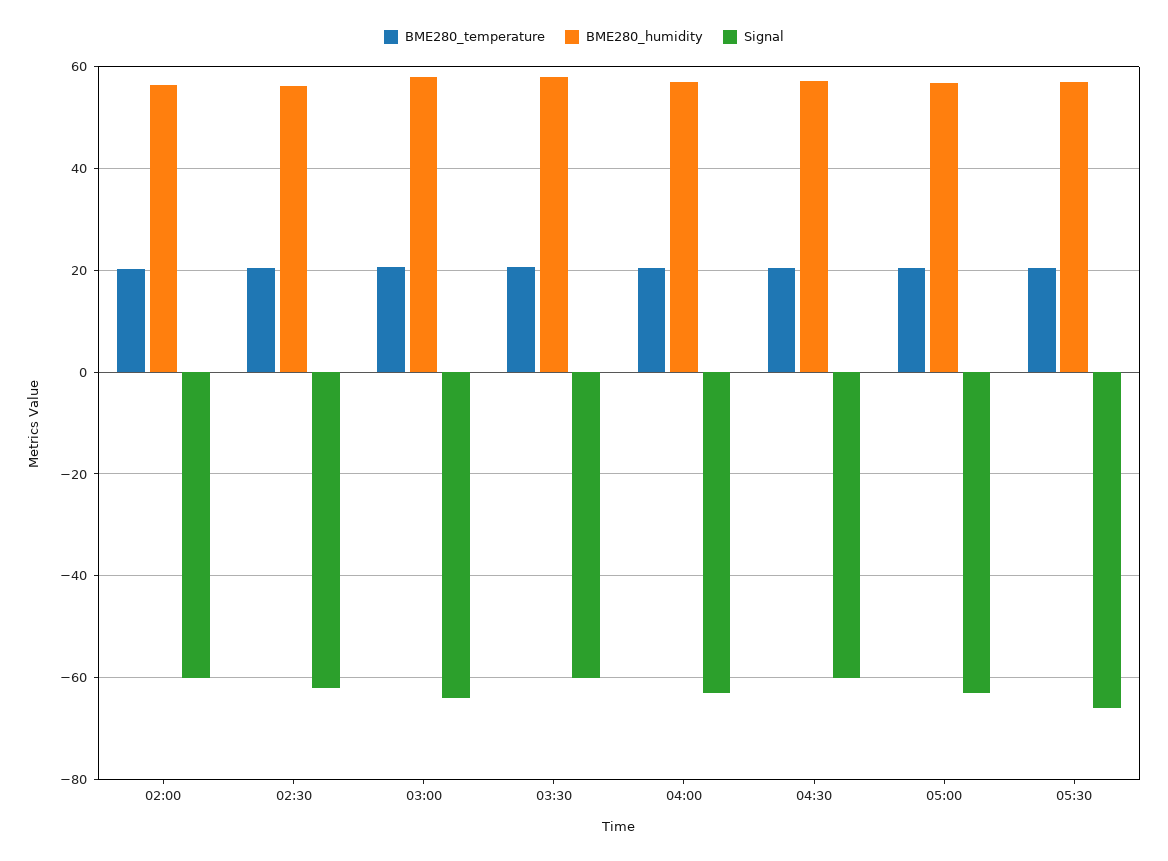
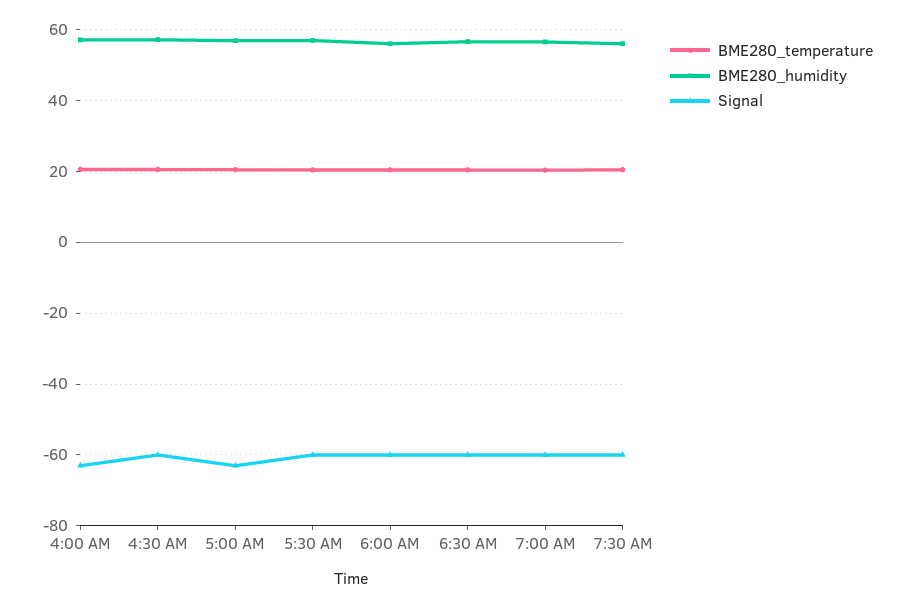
BME280_temperature, 02:00: 20 -> none
BME280_humidity, 02:00: 56 -> none
Signal, 02:00: -60 -> none
BME280_temperature, 02:30: 20 -> none
BME280_humidity, 02:30: 56 -> none
Signal, 02:30: -62 -> none
BME280_temperature, 03:00: 20 -> none
BME280_humidity, 03:00: 58 -> none
Signal, 03:00: -64 -> none
BME280_temperature, 03:30: 20 -> none
BME280_humidity, 03:30: 58 -> none
Signal, 03:30: -60 -> none
Signal, 05:30: -66 -> -60
BME280_temperature, 6:00 AM: none -> 20
BME280_humidity, 6:00 AM: none -> 56
Signal, 6:00 AM: none -> -60
BME280_temperature, 6:30 AM: none -> 20
BME280_humidity, 6:30 AM: none -> 56
Signal, 6:30 AM: none -> -60
BME280_temperature, 7:00 AM: none -> 20
BME280_humidity, 7:00 AM: none -> 56
Signal, 7:00 AM: none -> -60
BME280_temperature, 7:30 AM: none -> 20
BME280_humidity, 7:30 AM: none -> 56
Signal, 7:30 AM: none -> -60

